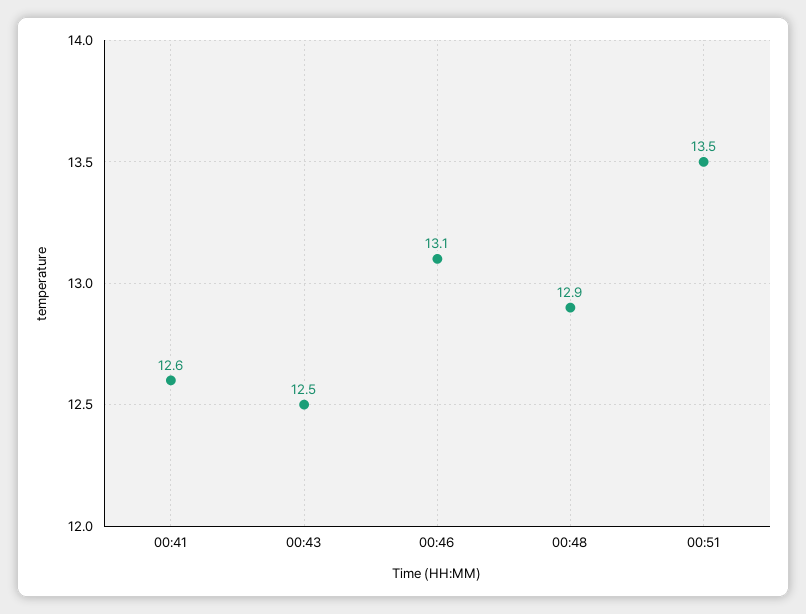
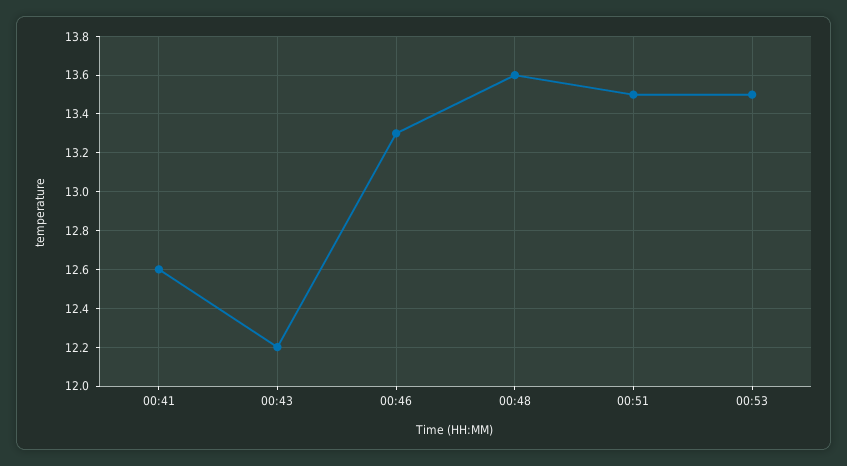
00:43: 12.5 -> 12.2
00:46: 13.1 -> 13.3
00:48: 12.9 -> 13.6
00:53: none -> 13.5

